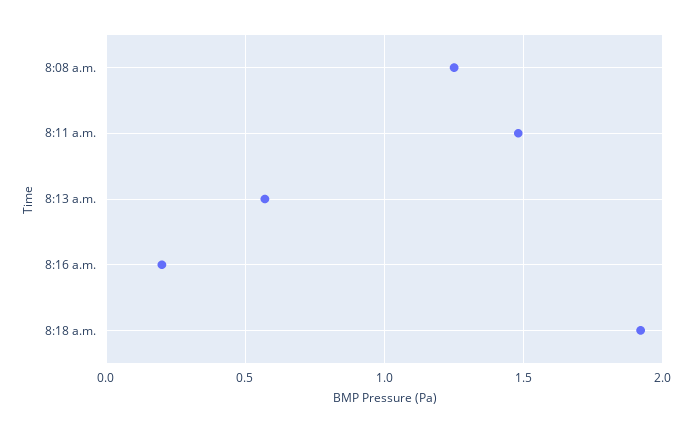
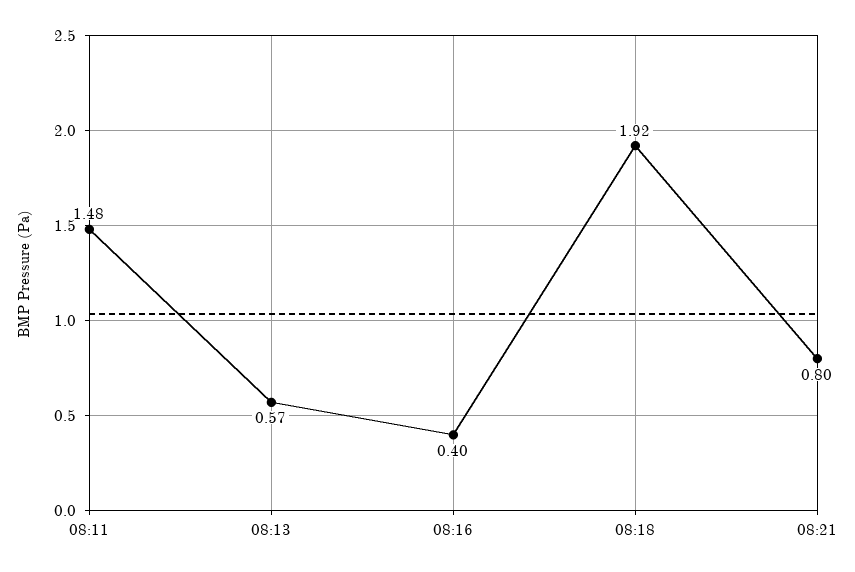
8:08 a.m.: 1.25 -> none
8:16 a.m.: 0.2 -> 0.4
08:21: none -> 0.8

